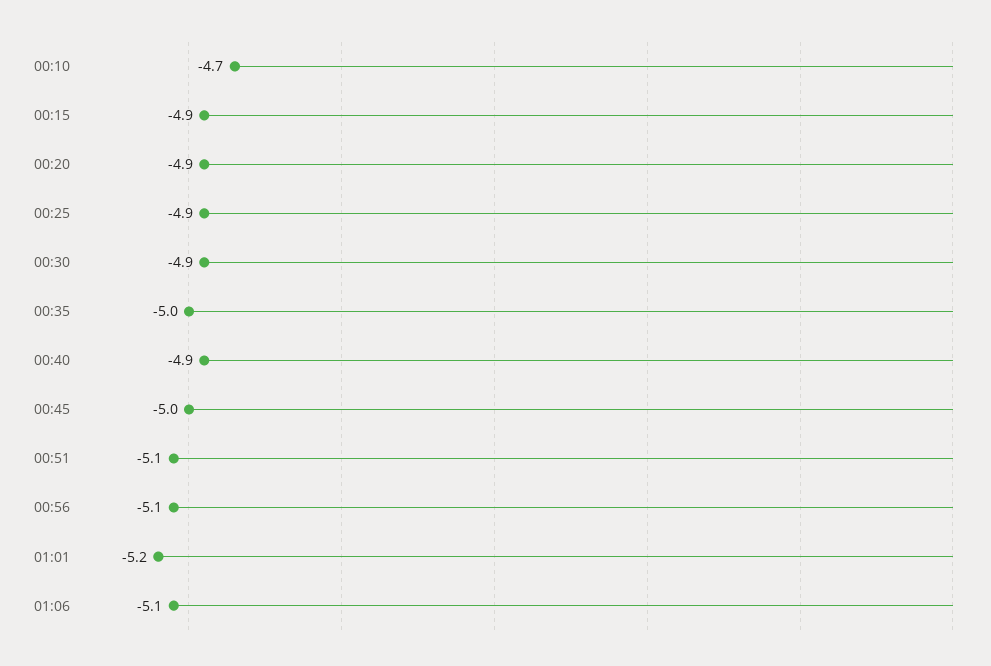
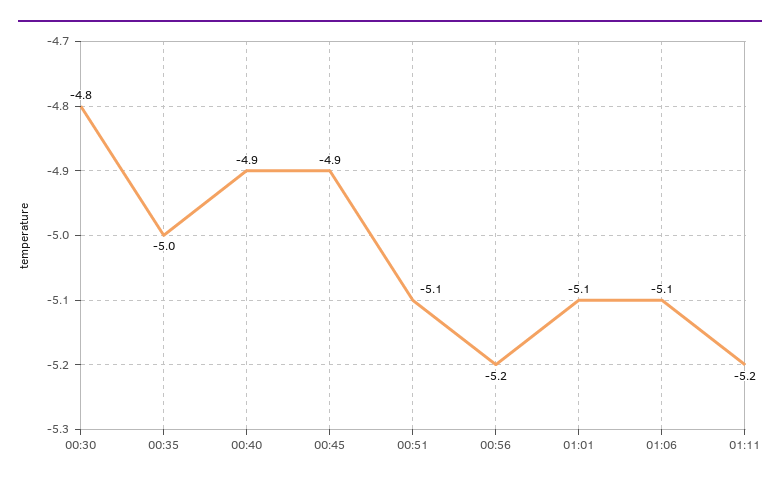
00:10: -4.7 -> none
00:15: -4.9 -> none
00:20: -4.9 -> none
00:25: -4.9 -> none
00:30: -4.9 -> -4.8
00:45: -5 -> -4.9
00:56: -5.1 -> -5.2
01:01: -5.2 -> -5.1
01:11: none -> -5.2

